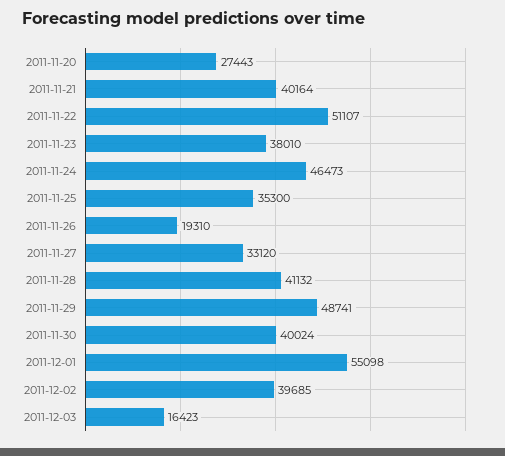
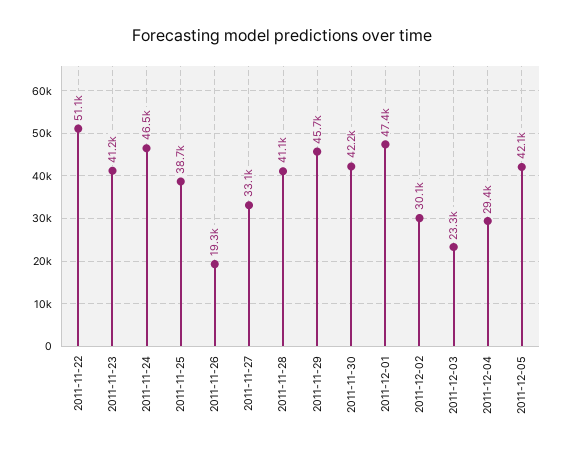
2011-11-20: 27443 -> none
2011-11-21: 40164 -> none
2011-11-23: 38010 -> 41200
2011-11-25: 35300 -> 38700
2011-11-29: 48741 -> 45700
2011-11-30: 40024 -> 42200
2011-12-01: 55098 -> 47400
2011-12-02: 39685 -> 30100
2011-12-03: 16423 -> 23300
2011-12-04: none -> 29400
2011-12-05: none -> 42100

